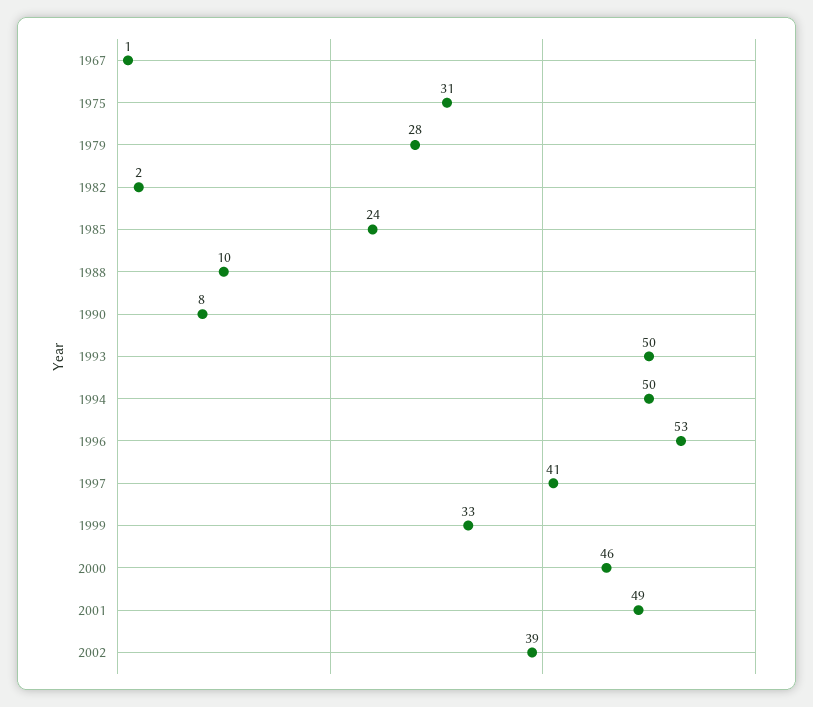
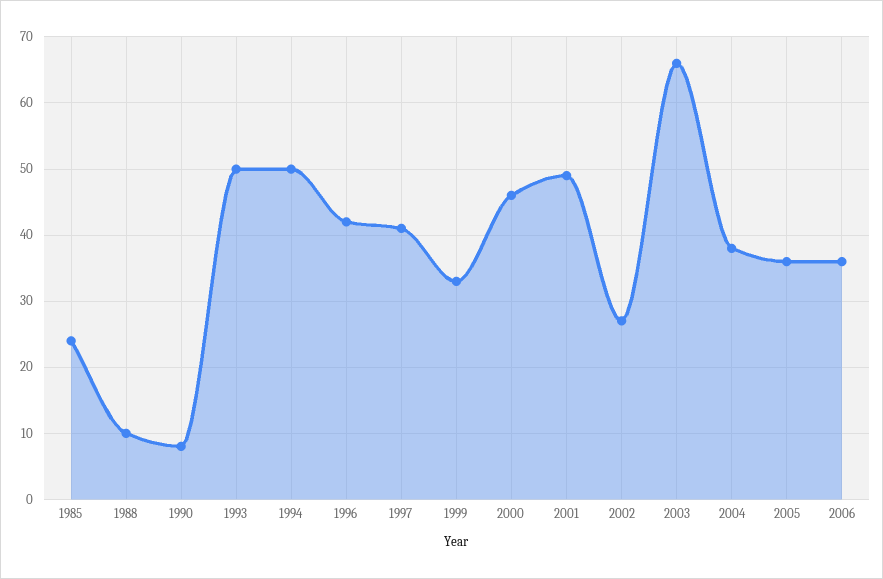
1967: 1 -> none
1975: 31 -> none
1979: 28 -> none
1982: 2 -> none
1996: 53 -> 42
2002: 39 -> 27
2003: none -> 66
2004: none -> 38
2005: none -> 36
2006: none -> 36

